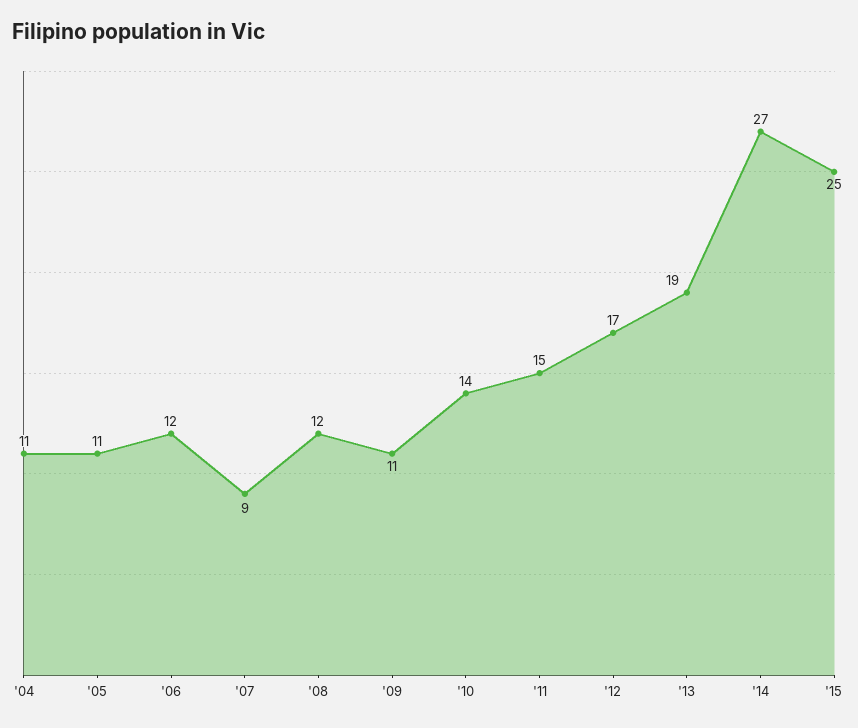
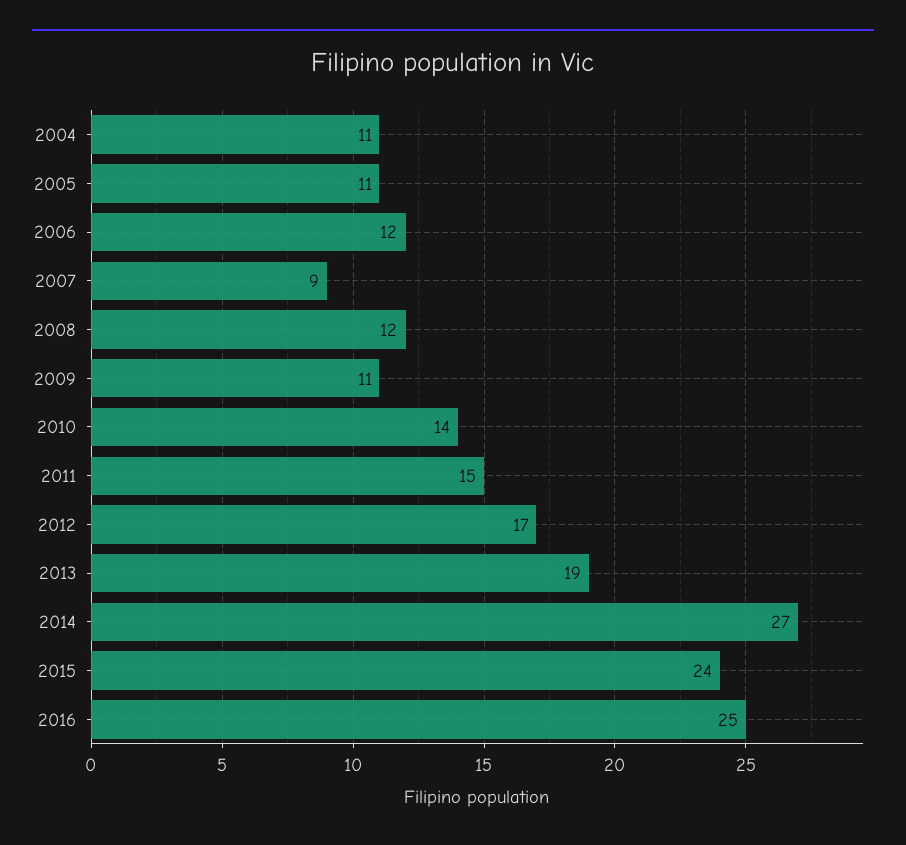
'15: 25 -> 24
2016: none -> 25

